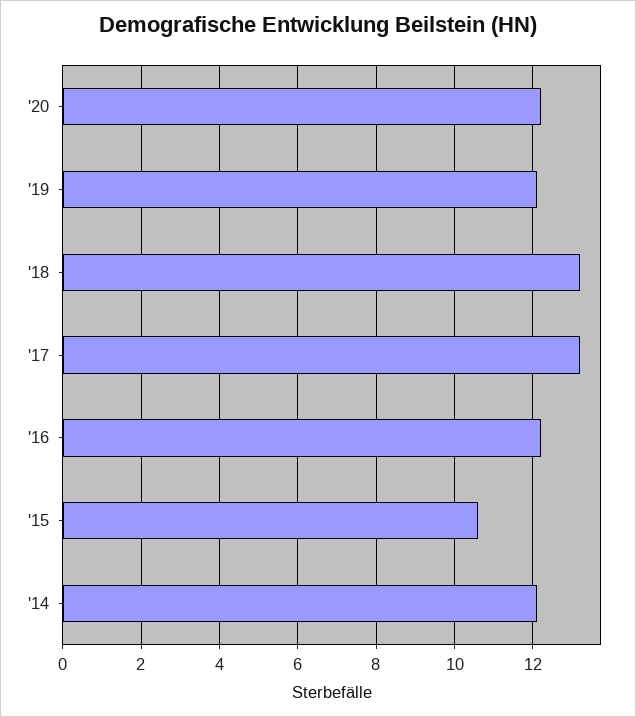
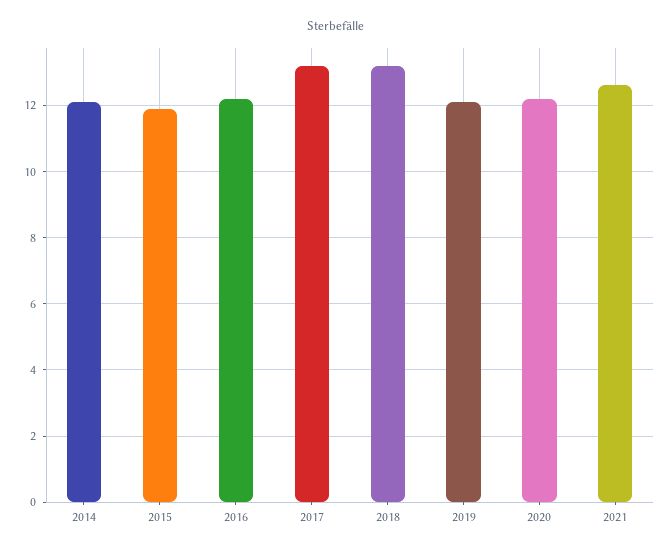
'15: 10.5 -> 12
2021: none -> 12.5

